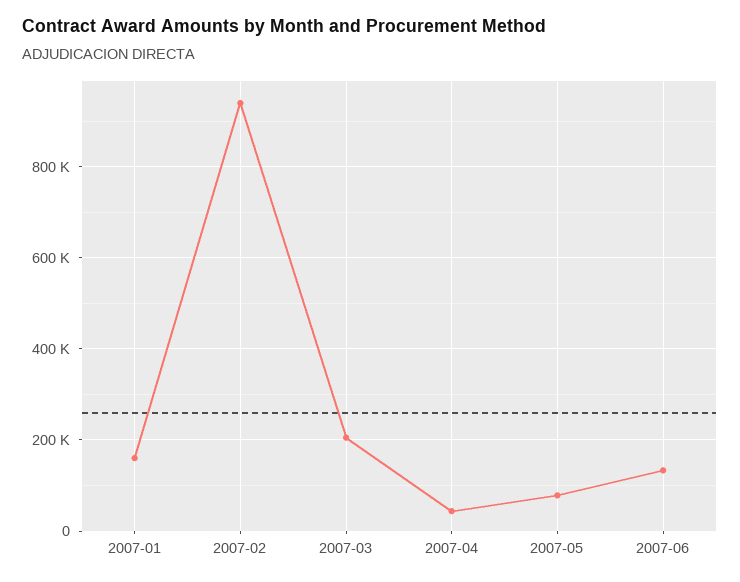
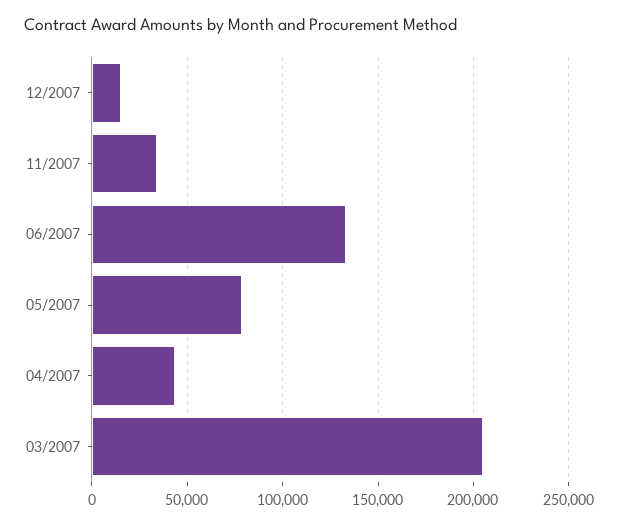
2007-01: 160000 -> none
2007-02: 940000 -> none
12/2007: none -> 15000
11/2007: none -> 35000

